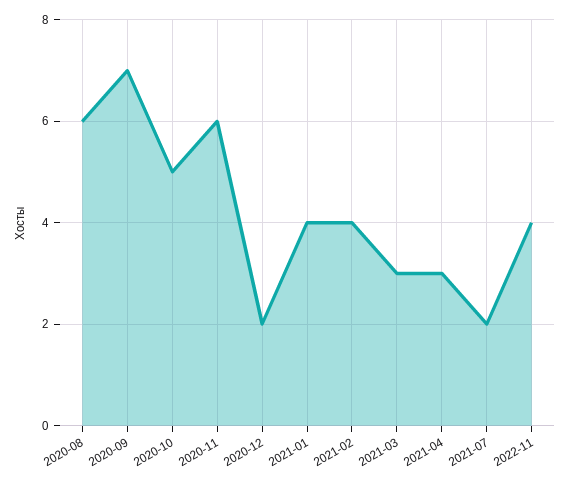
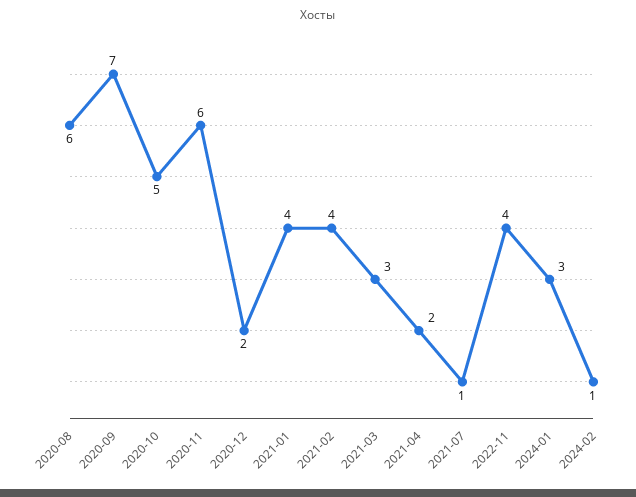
2021-04: 3 -> 2
2021-07: 2 -> 1
2024-01: none -> 3
2024-02: none -> 1

